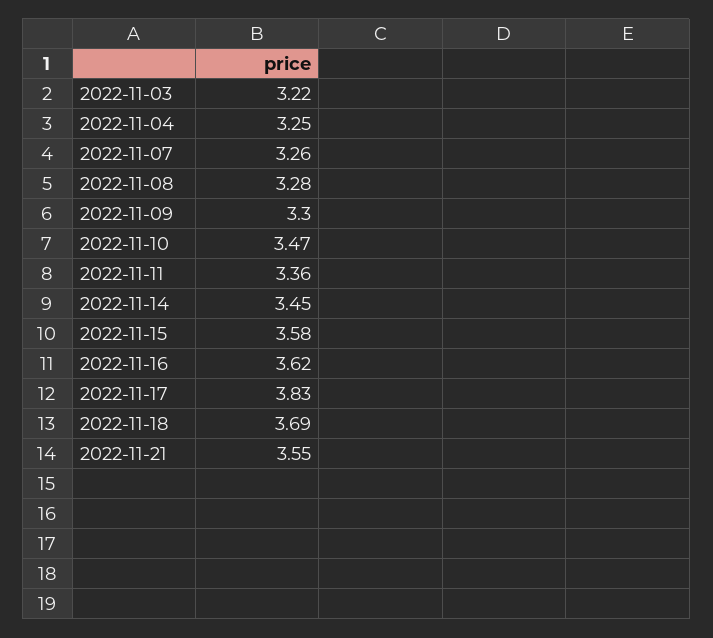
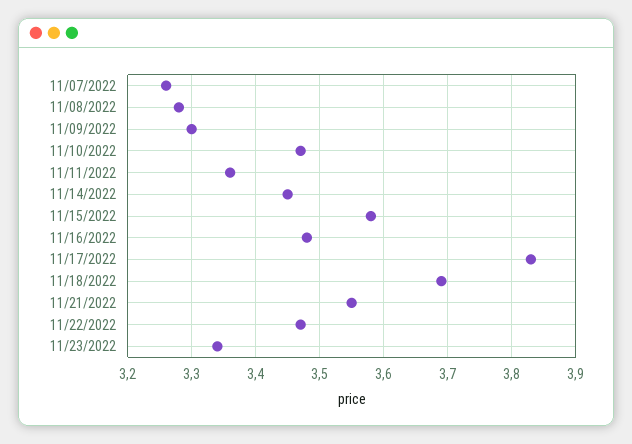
2022-11-03: 3.22 -> none
2022-11-04: 3.25 -> none
2022-11-16: 3.62 -> 3.48
11/22/2022: none -> 3.47
11/23/2022: none -> 3.34

